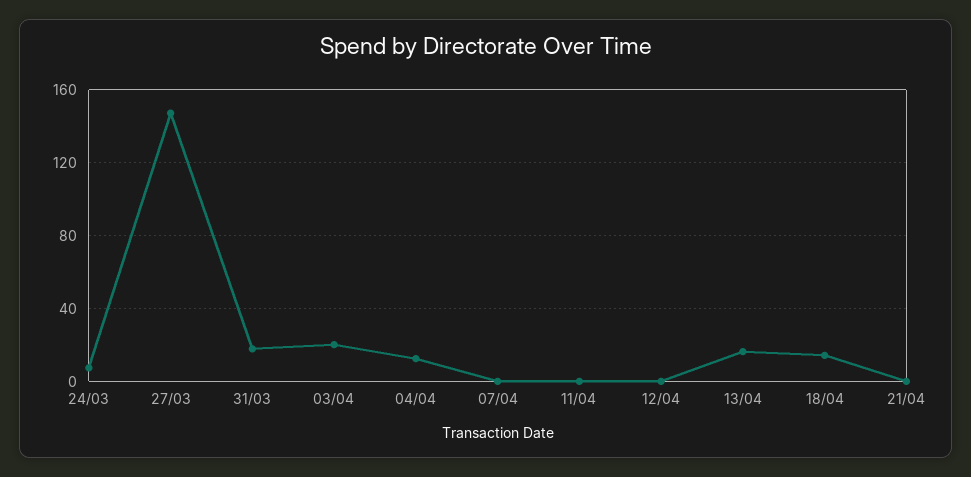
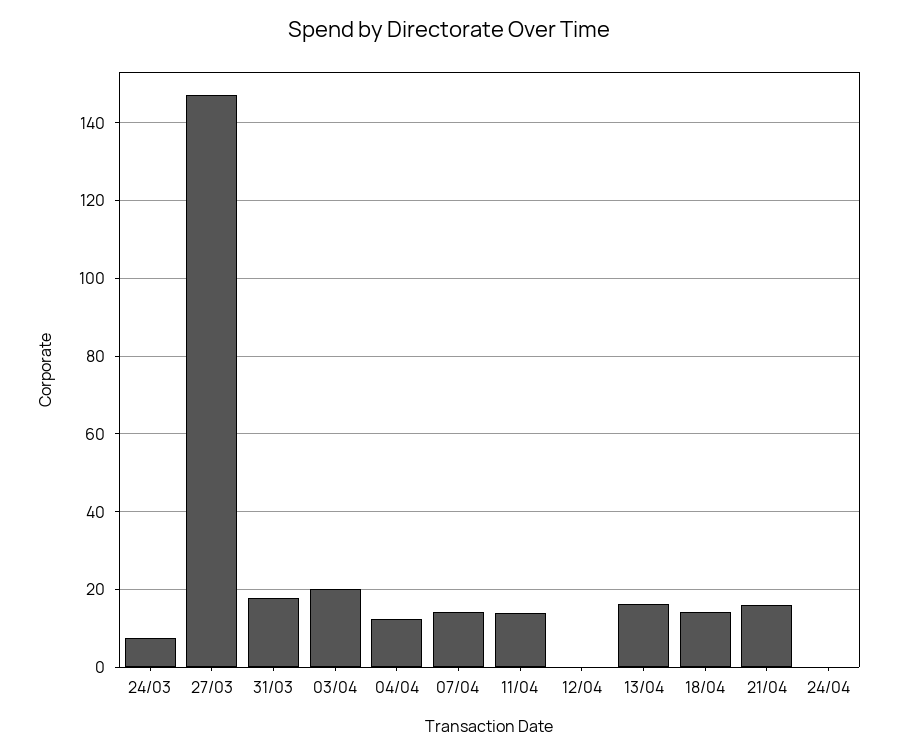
07/04: 0 -> 14
11/04: 0 -> 14
21/04: 0 -> 16
24/04: none -> 0

